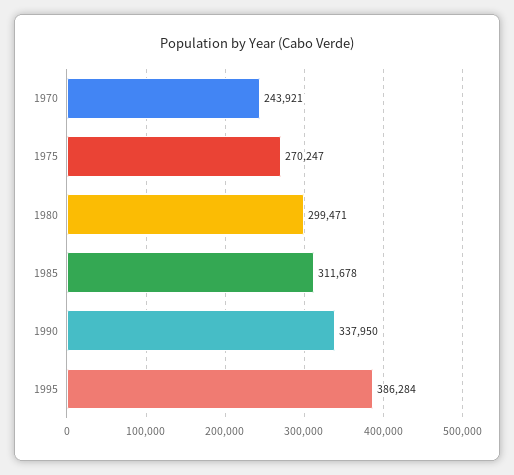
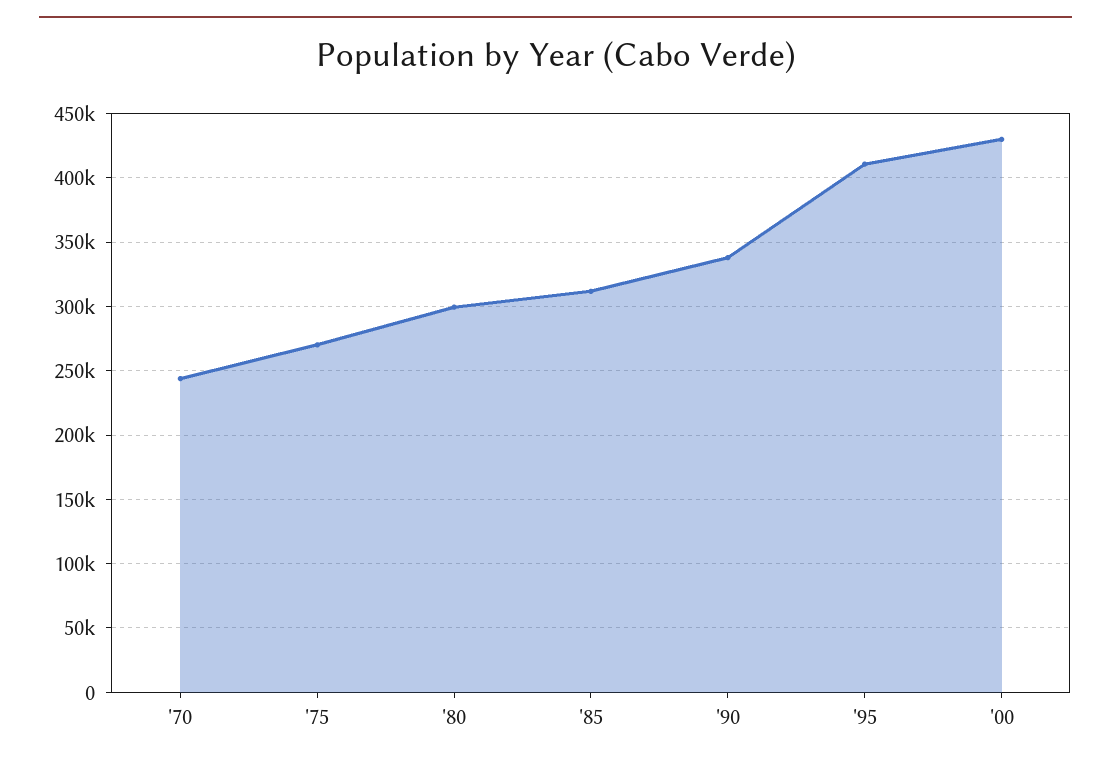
1995: 386284 -> 410000
'00: none -> 430000

